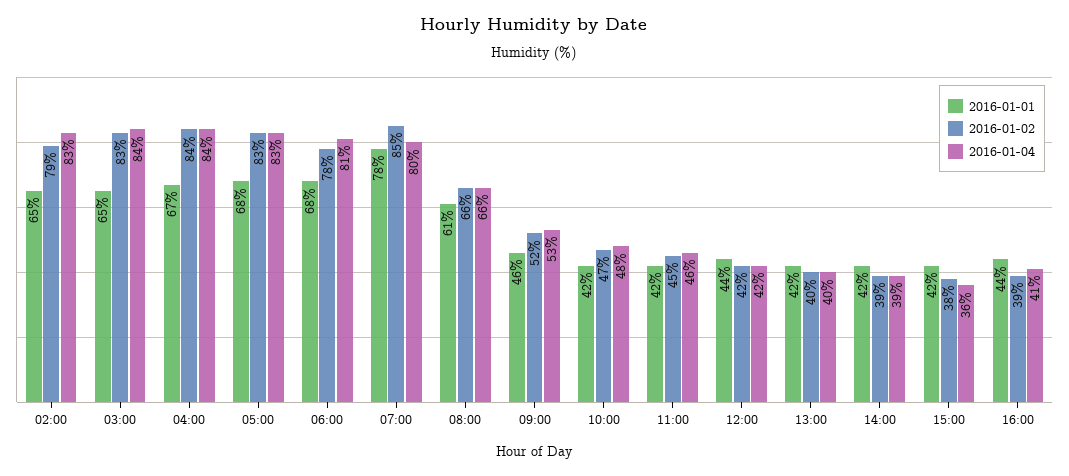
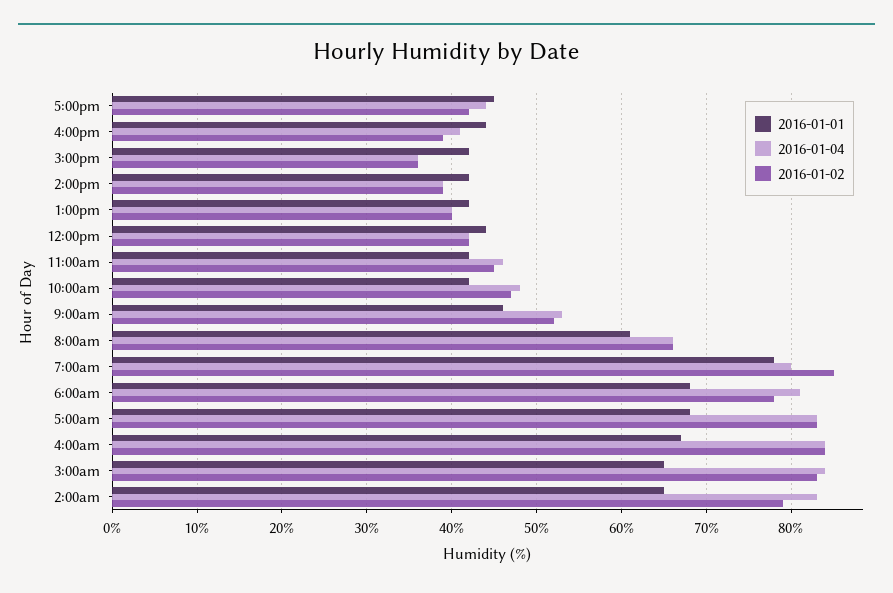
2016-01-02, 15:00: 38 -> 36
2016-01-01, 5:00pm: none -> 45
2016-01-04, 5:00pm: none -> 44
2016-01-02, 5:00pm: none -> 42

